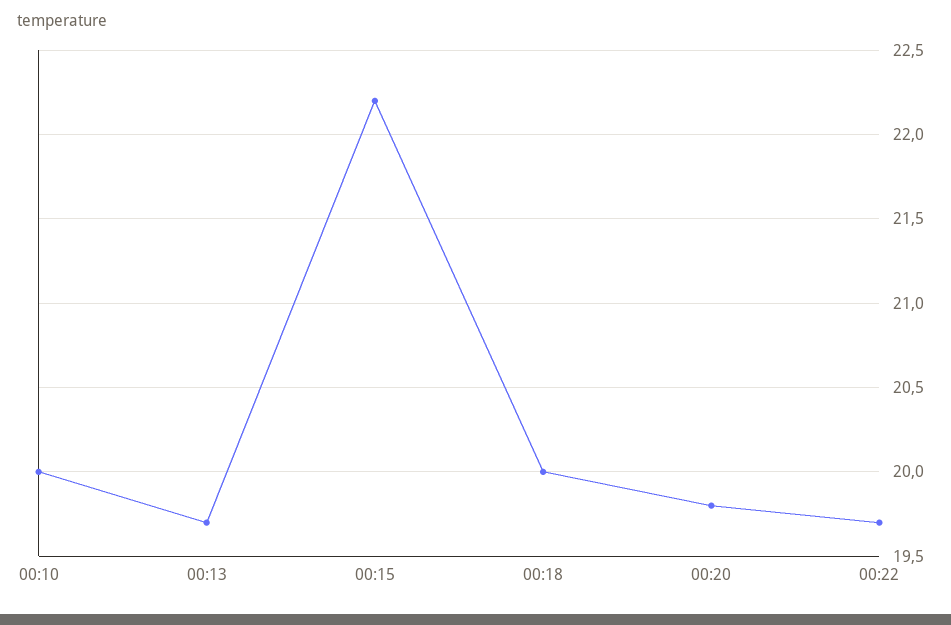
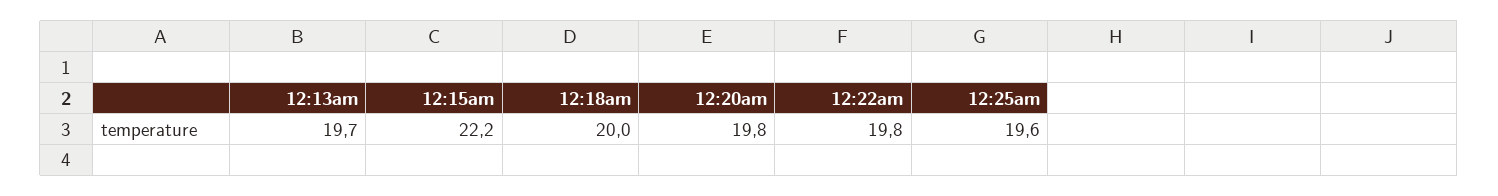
00:10: 20 -> none
00:22: 19.7 -> 19.8
12:25am: none -> 19.6

